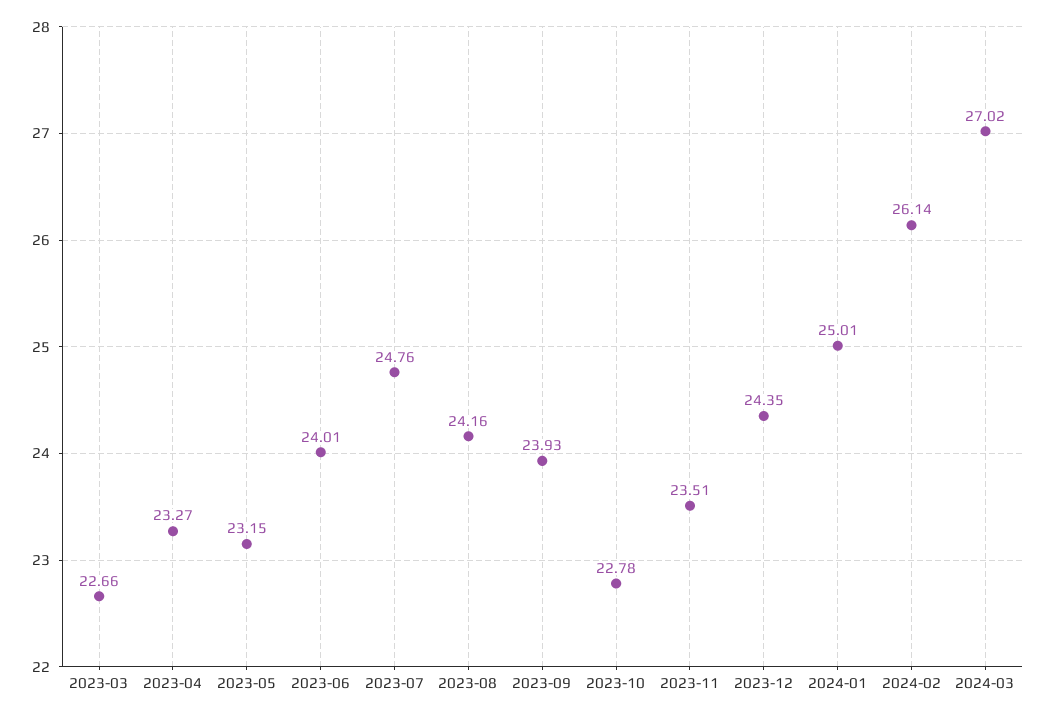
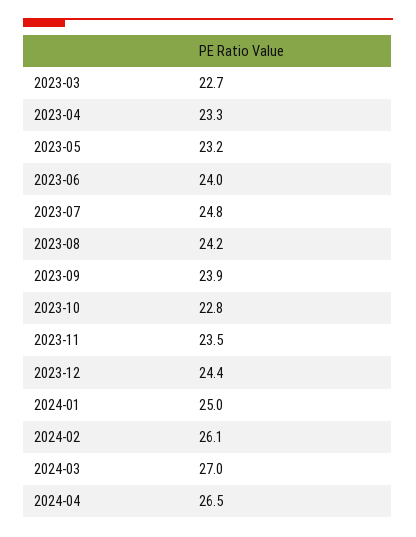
2024-04: none -> 26.5

